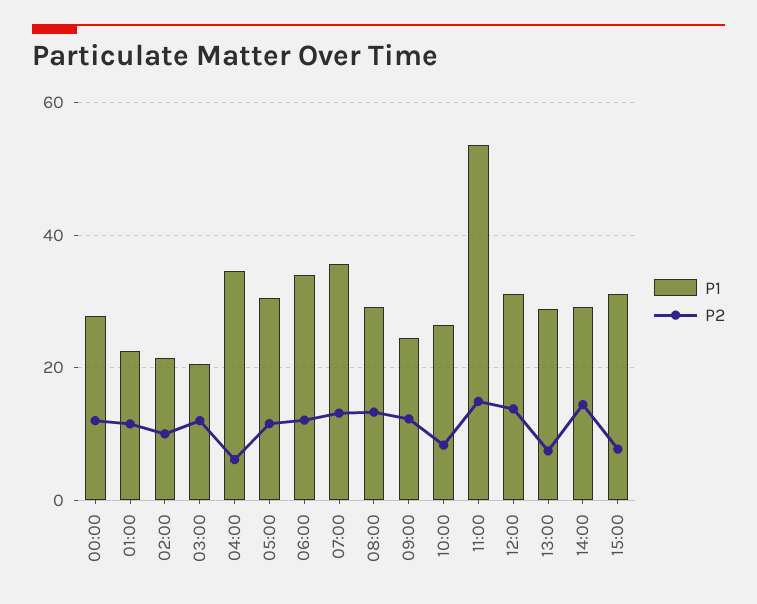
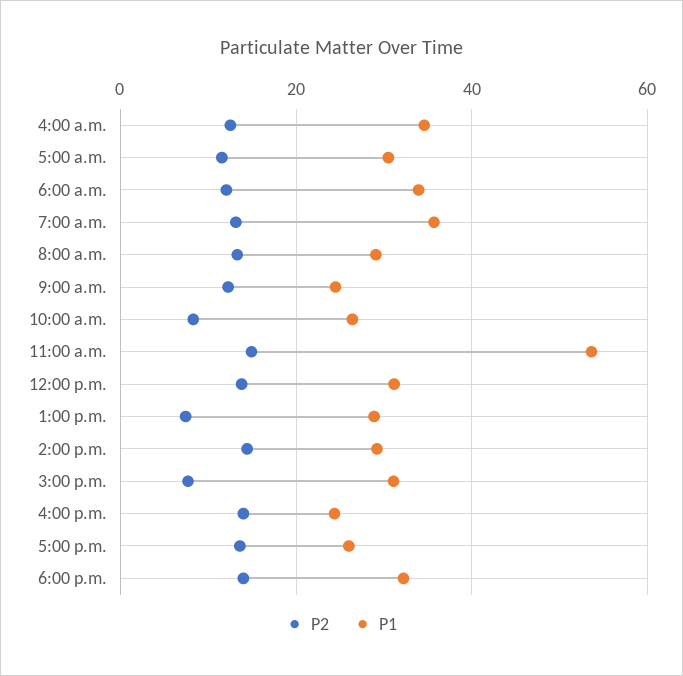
P1, 00:00: 28 -> none
P2, 00:00: 12 -> none
P1, 01:00: 22 -> none
P2, 01:00: 12 -> none
P1, 02:00: 22 -> none
P2, 02:00: 10 -> none
P1, 03:00: 20 -> none
P2, 03:00: 12 -> none
P2, 04:00: 6 -> 12
P2, 4:00 p.m.: none -> 14
P1, 4:00 p.m.: none -> 24
P2, 5:00 p.m.: none -> 14
P1, 5:00 p.m.: none -> 26
P2, 6:00 p.m.: none -> 14
P1, 6:00 p.m.: none -> 32

